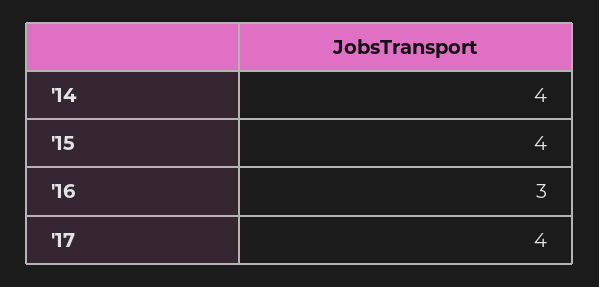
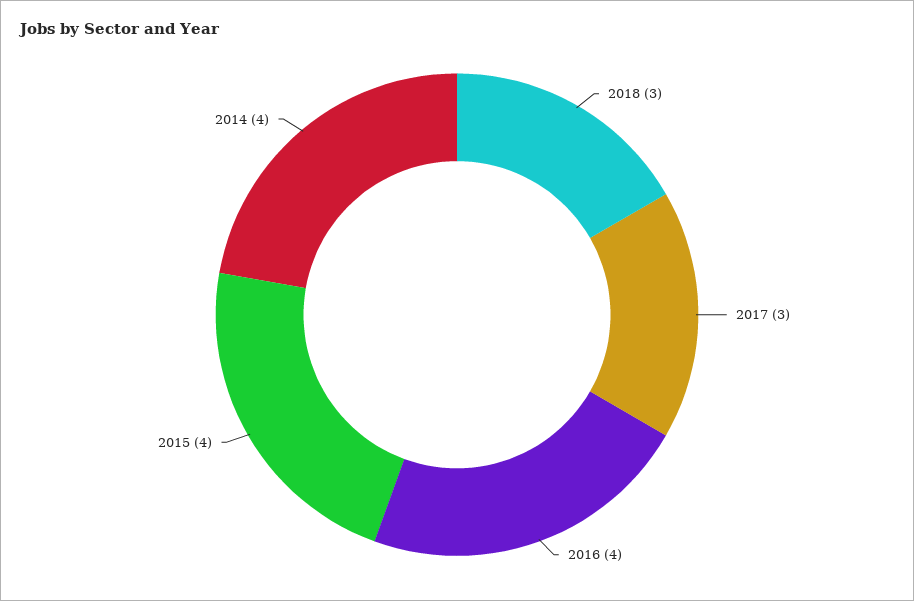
'16: 3 -> 4
'17: 4 -> 3
2018: none -> 3

